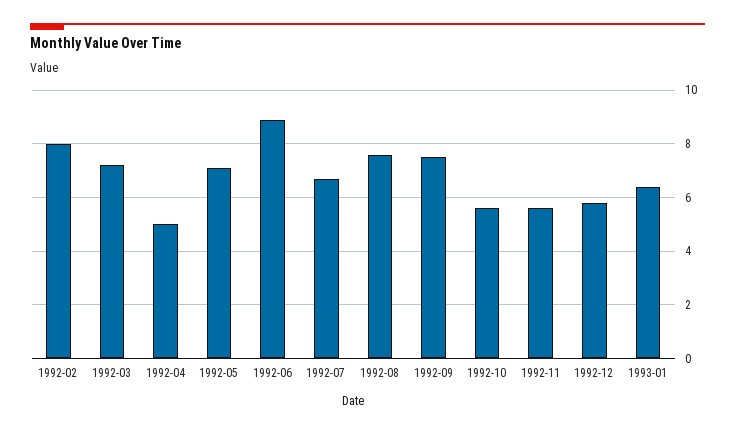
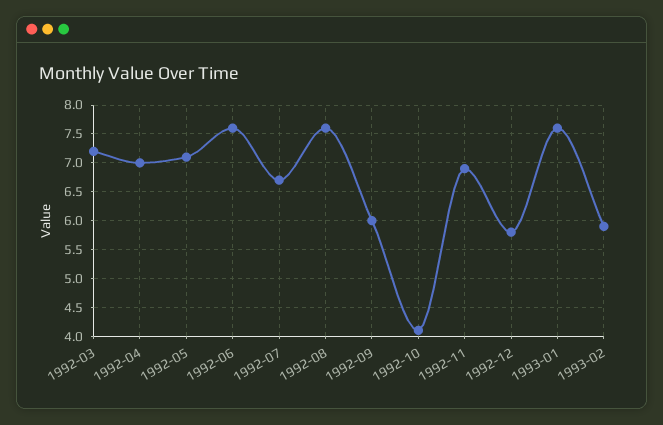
1992-02: 8 -> none
1992-04: 5 -> 7
1992-06: 9 -> 7.5
1992-09: 7.5 -> 6
1992-10: 5.5 -> 4
1992-11: 5.5 -> 7
1993-01: 6.5 -> 7.5
1993-02: none -> 6

